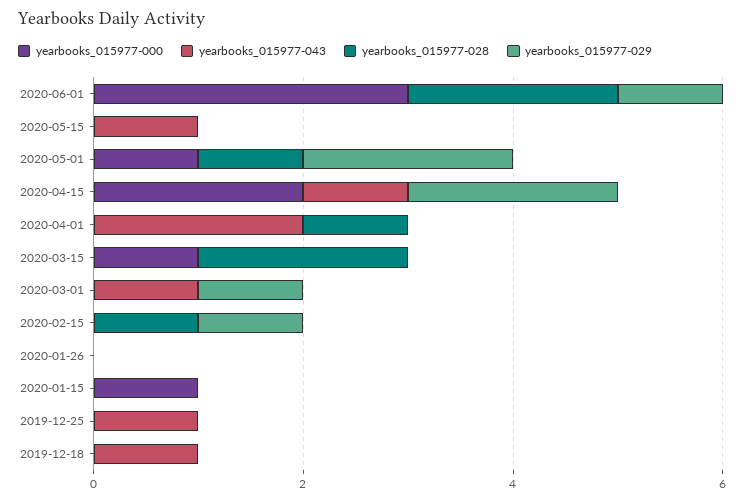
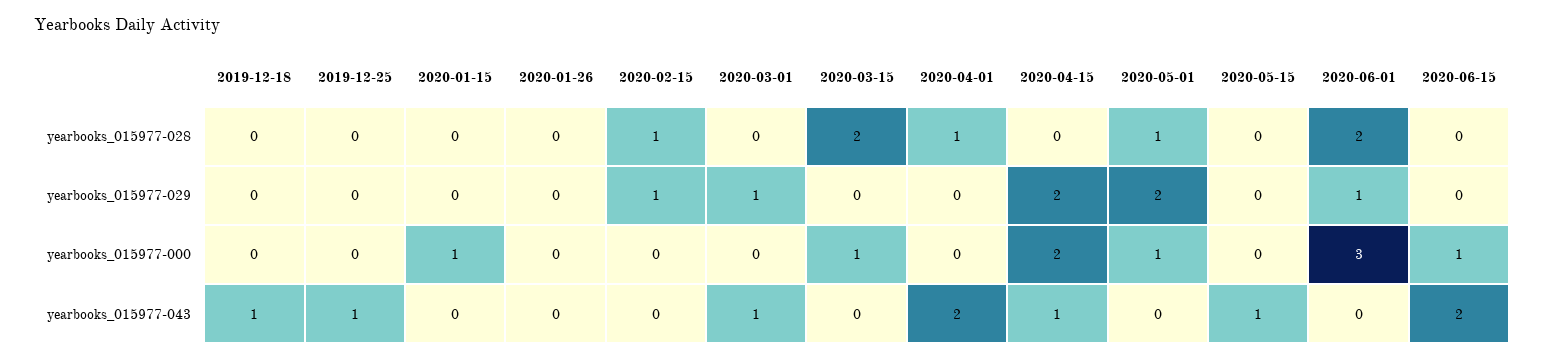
yearbooks_015977-028, 2020-06-15: none -> 0
yearbooks_015977-029, 2020-06-15: none -> 0
yearbooks_015977-000, 2020-06-15: none -> 1
yearbooks_015977-043, 2020-06-15: none -> 2

